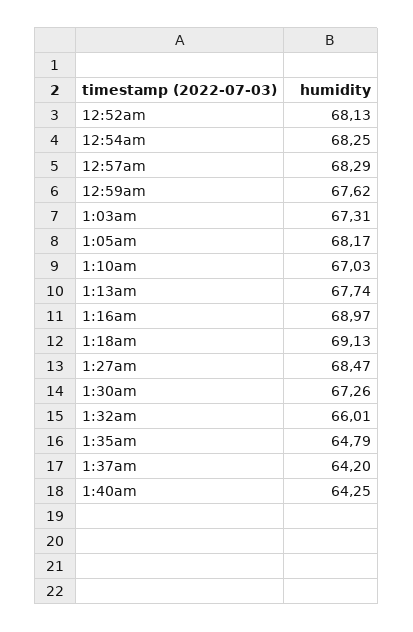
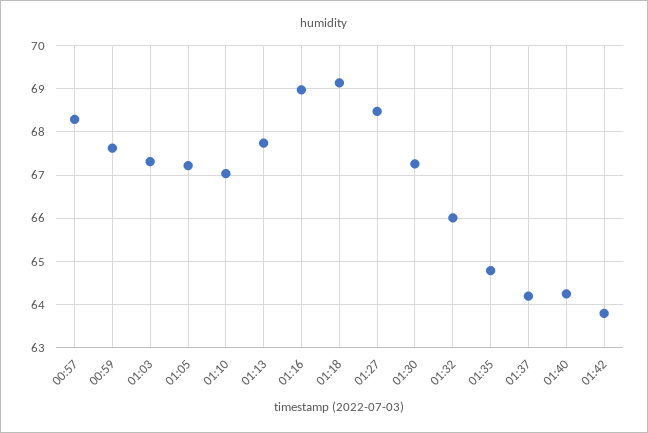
12:52am: 68.13 -> none
12:54am: 68.25 -> none
1:05am: 68.17 -> 67.2
01:42: none -> 63.8

